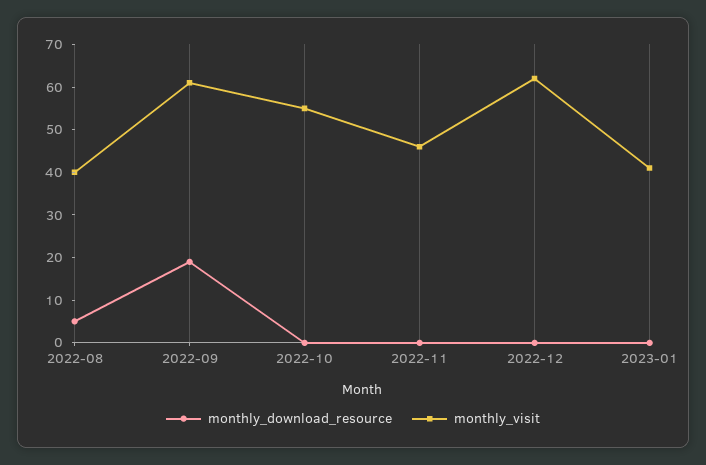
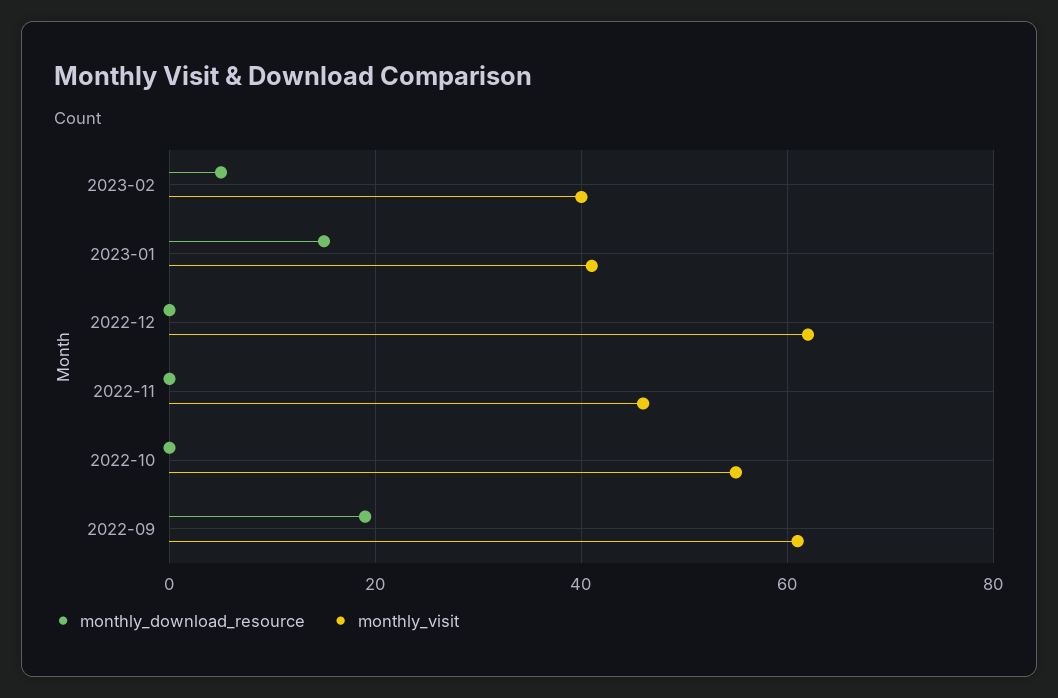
monthly_download_resource, 2022-08: 5 -> none
monthly_visit, 2022-08: 40 -> none
monthly_download_resource, 2023-01: 0 -> 15
monthly_download_resource, 2023-02: none -> 5
monthly_visit, 2023-02: none -> 40

